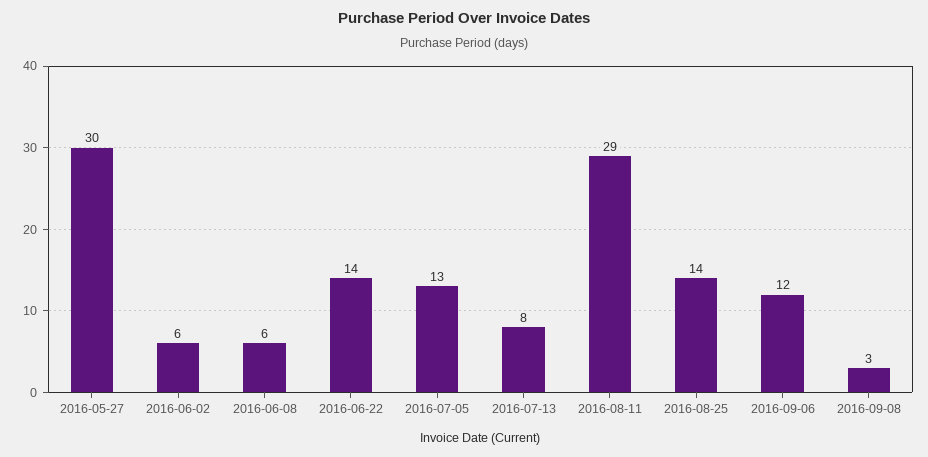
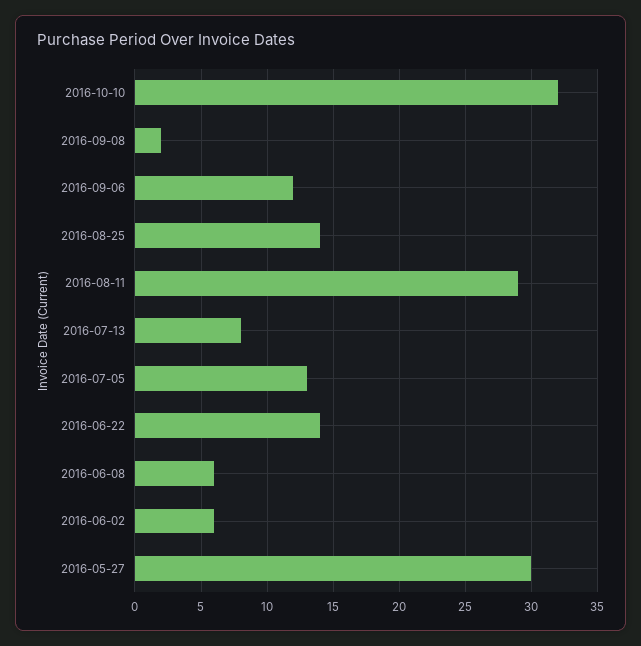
2016-09-08: 3 -> 2
2016-10-10: none -> 32

